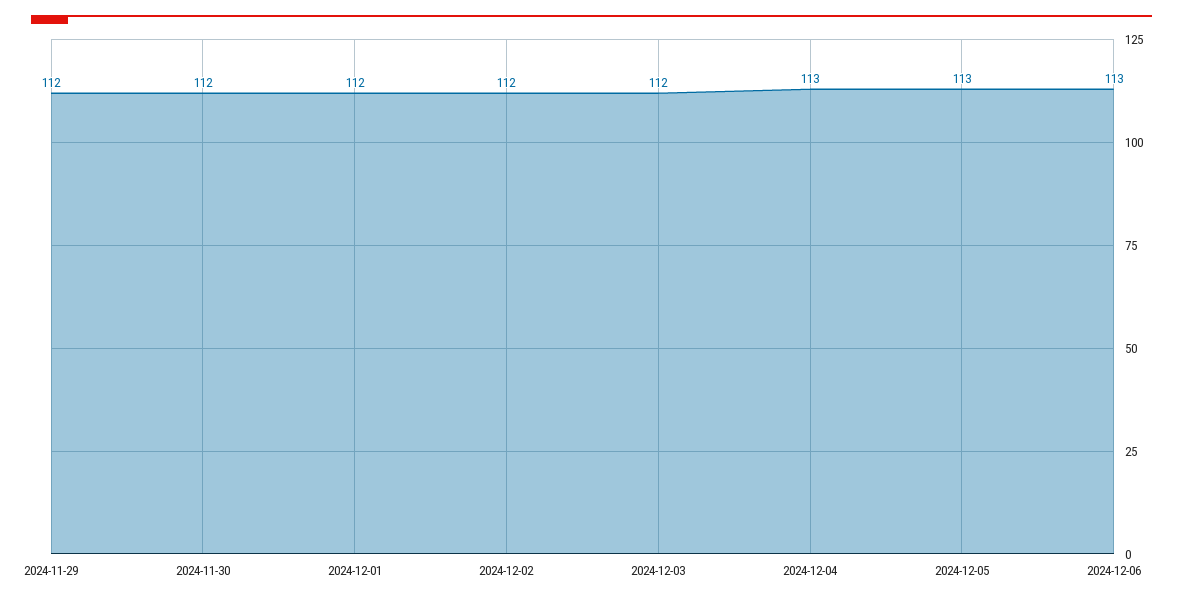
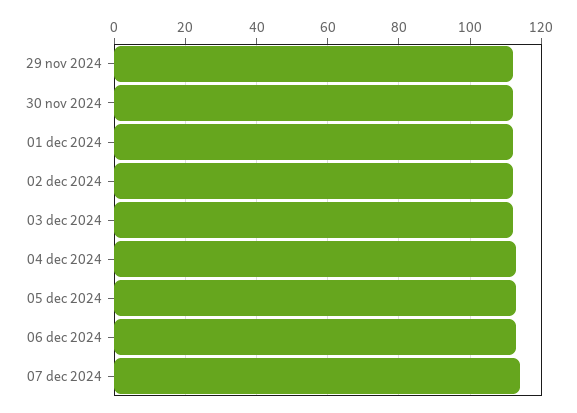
07 dec 2024: none -> 115

